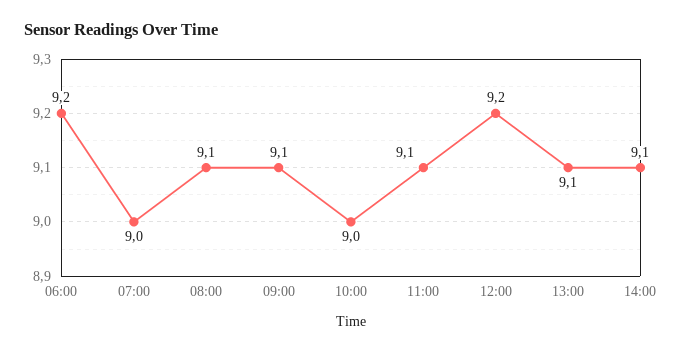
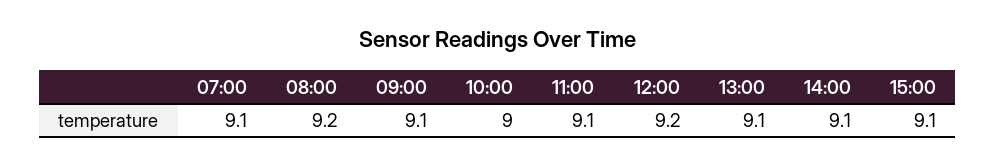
06:00: 9.2 -> none
07:00: 9 -> 9.1
08:00: 9.1 -> 9.2
15:00: none -> 9.1

